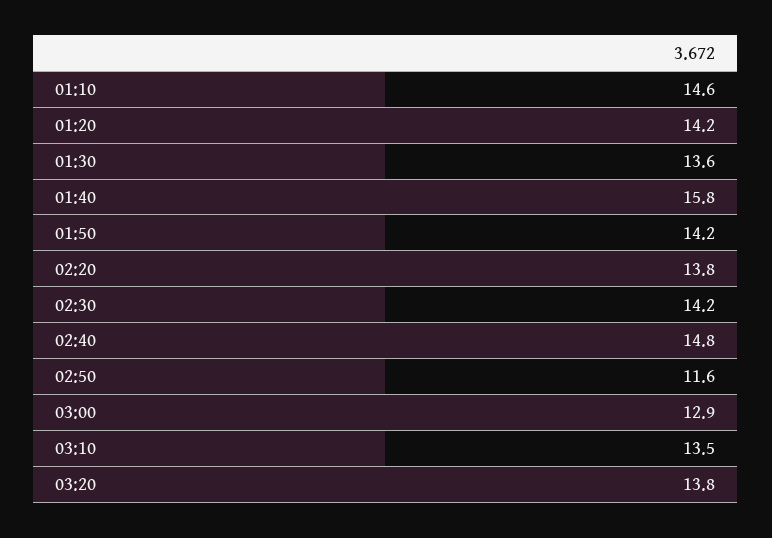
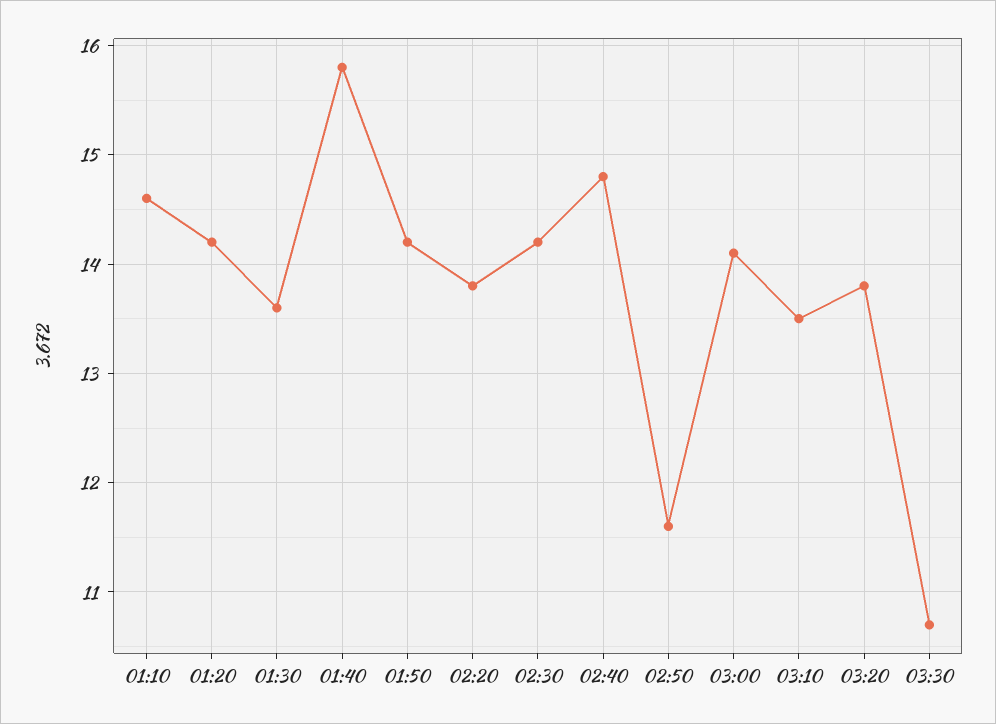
03:00: 12.9 -> 14.1
03:30: none -> 10.7

